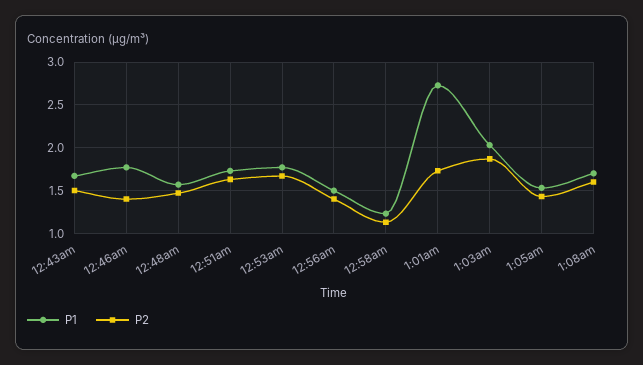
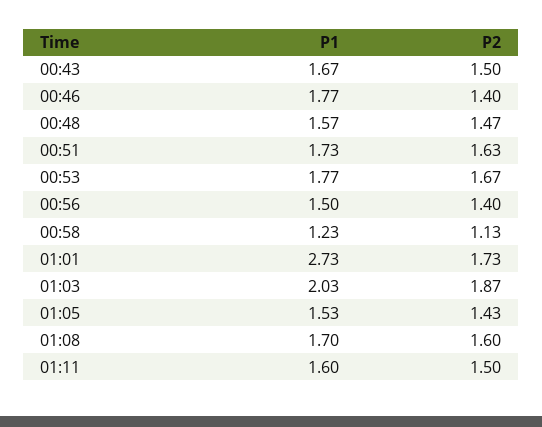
P1, 01:11: none -> 1.6
P2, 01:11: none -> 1.5

